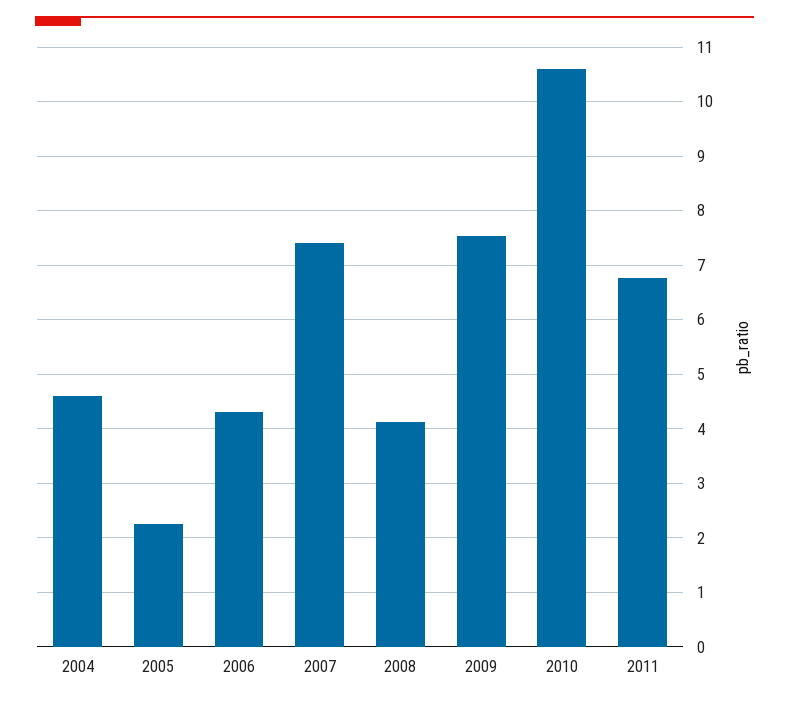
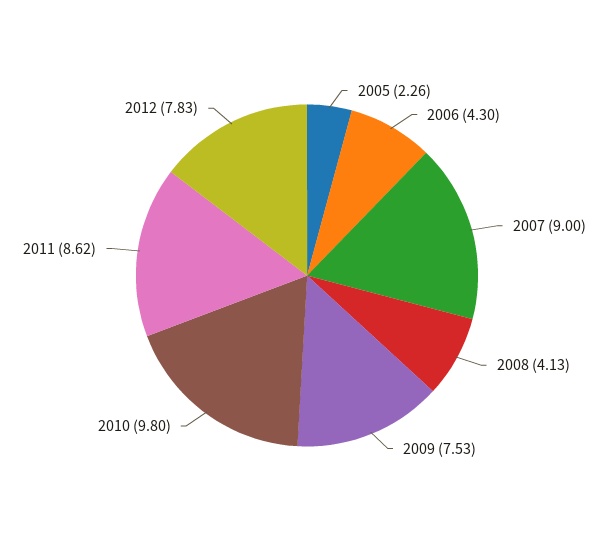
2004: 4.6 -> none
2007: 7.4 -> 9
2010: 10.6 -> 9.8
2011: 6.8 -> 8.62
2012: none -> 7.83

